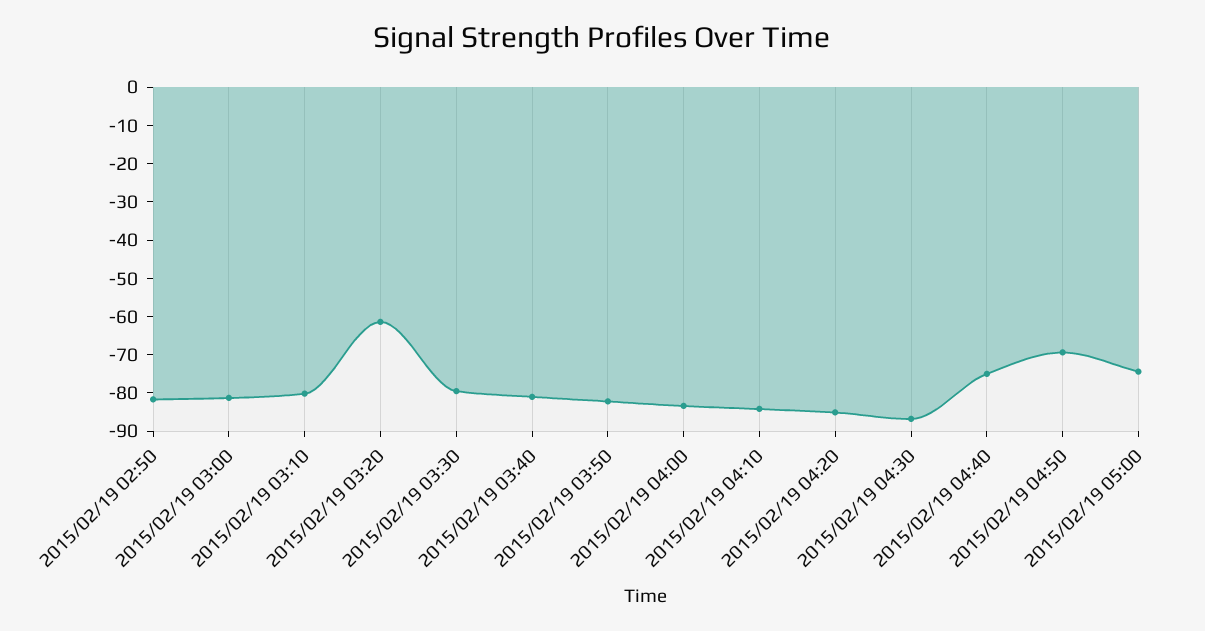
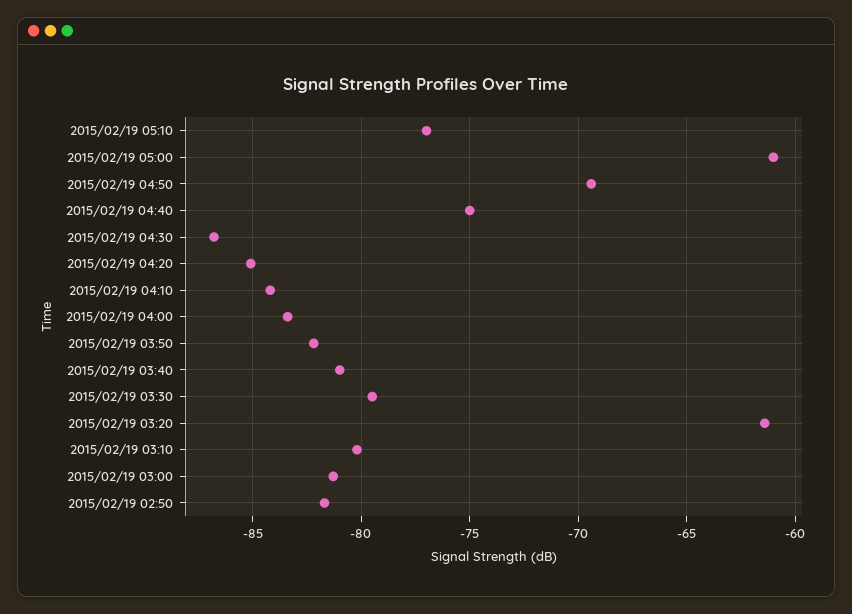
2015/02/19 05:00: -75 -> -61
2015/02/19 05:10: none -> -77

